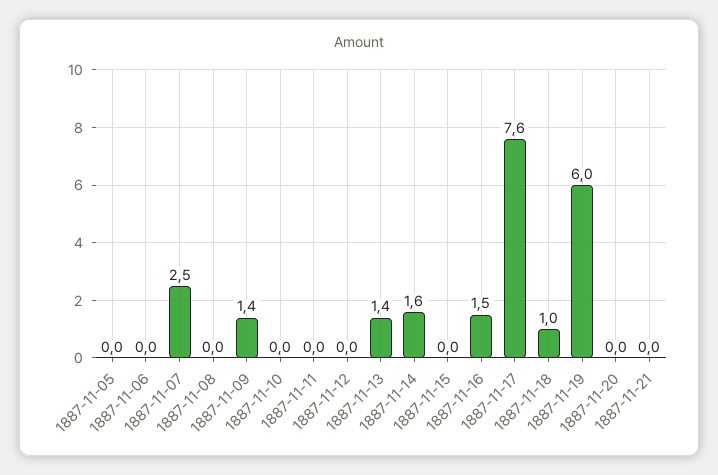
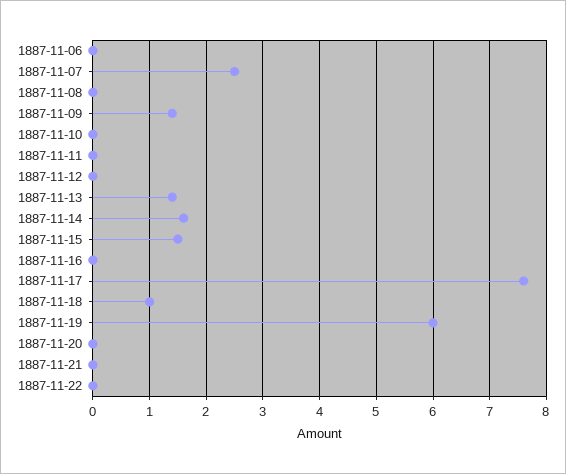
1887-11-05: 0 -> none
1887-11-15: 0 -> 1.5
1887-11-16: 1.5 -> 0
1887-11-22: none -> 0

